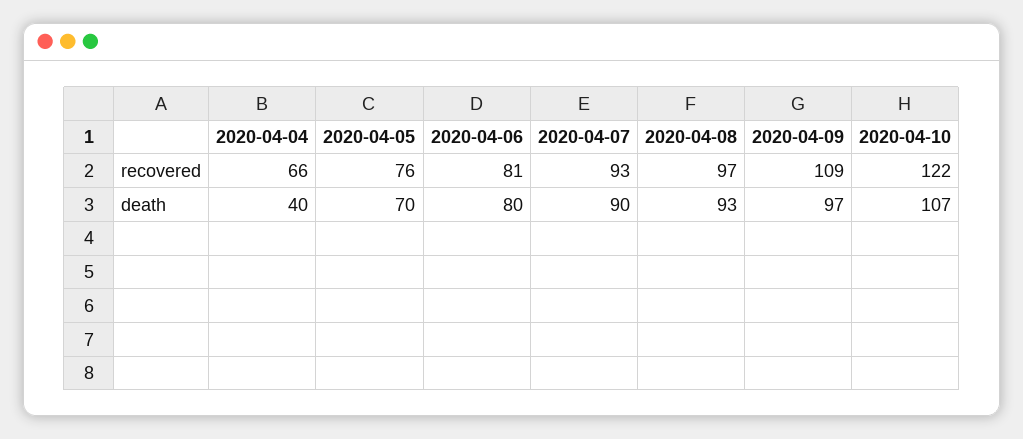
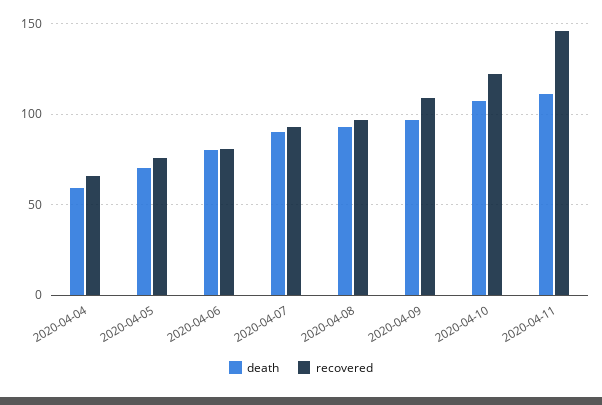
death, 2020-04-04: 40 -> 60
death, 2020-04-11: none -> 110
recovered, 2020-04-11: none -> 145

